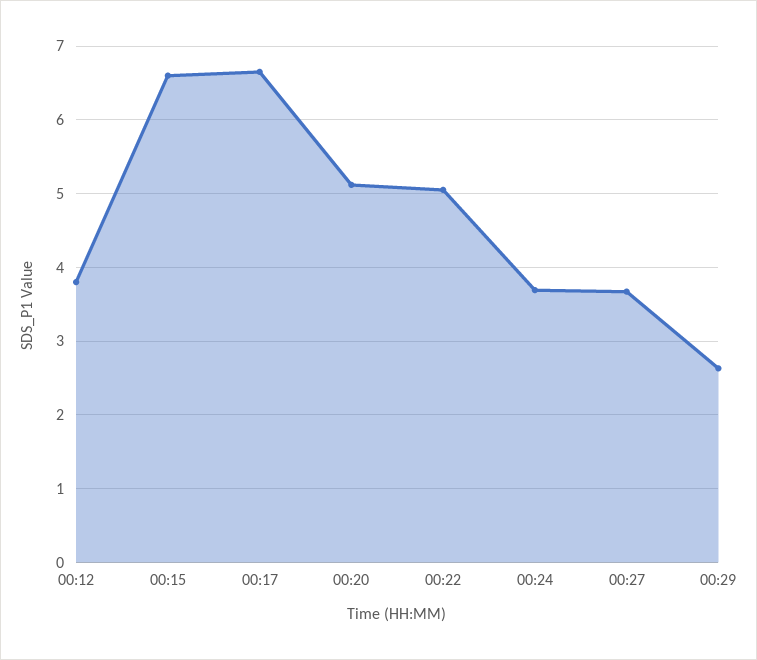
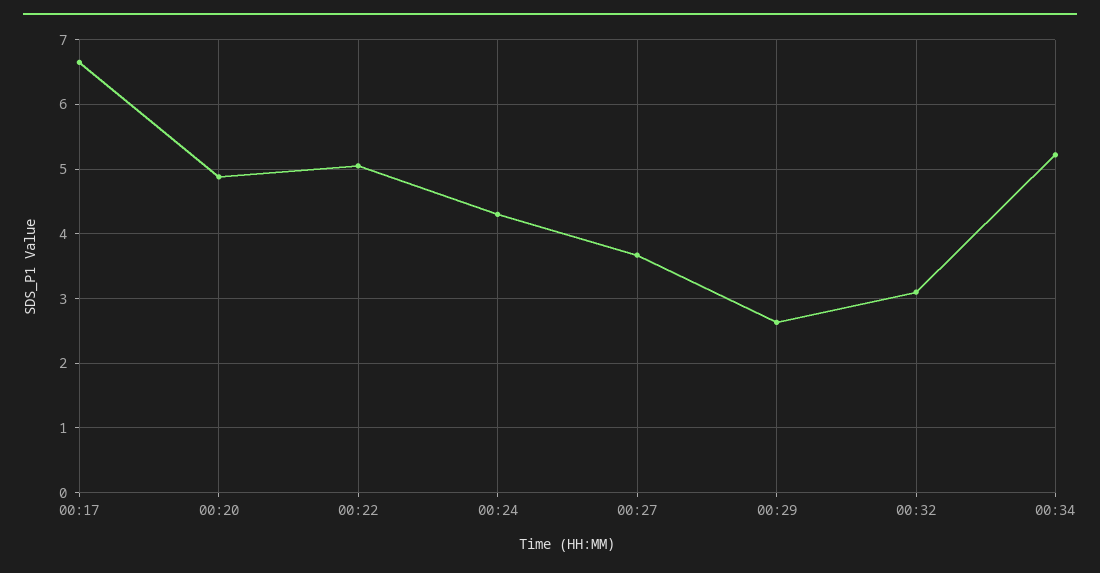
00:12: 3.8 -> none
00:15: 6.6 -> none
00:20: 5.1 -> 4.9
00:24: 3.7 -> 4.3
00:32: none -> 3.1
00:34: none -> 5.2

